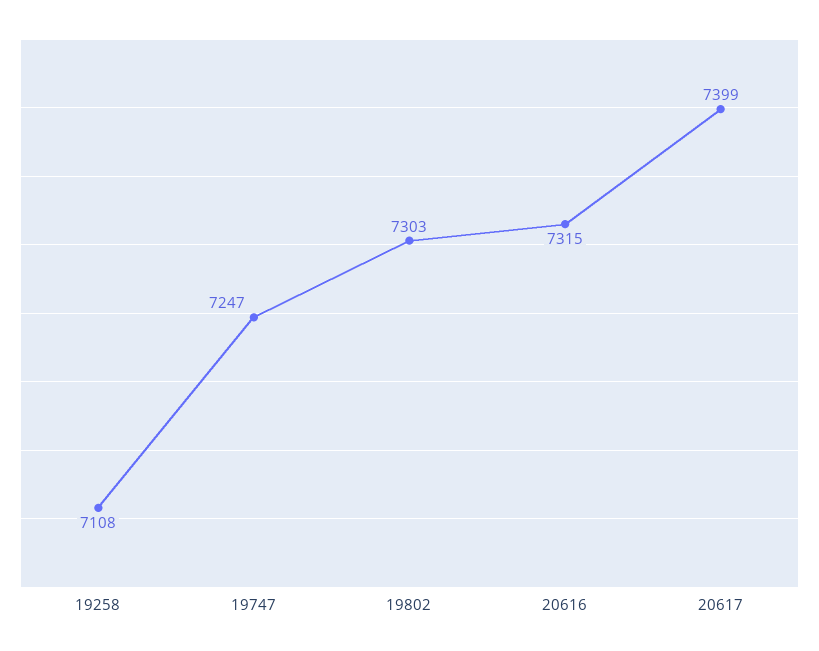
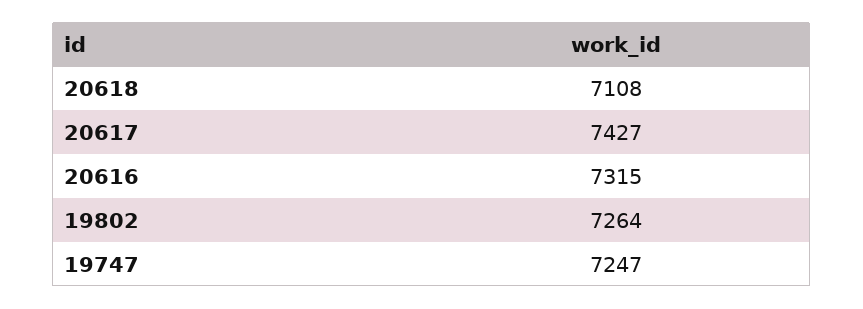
19258: 7108 -> none
19802: 7303 -> 7264
20617: 7399 -> 7427
20618: none -> 7108

